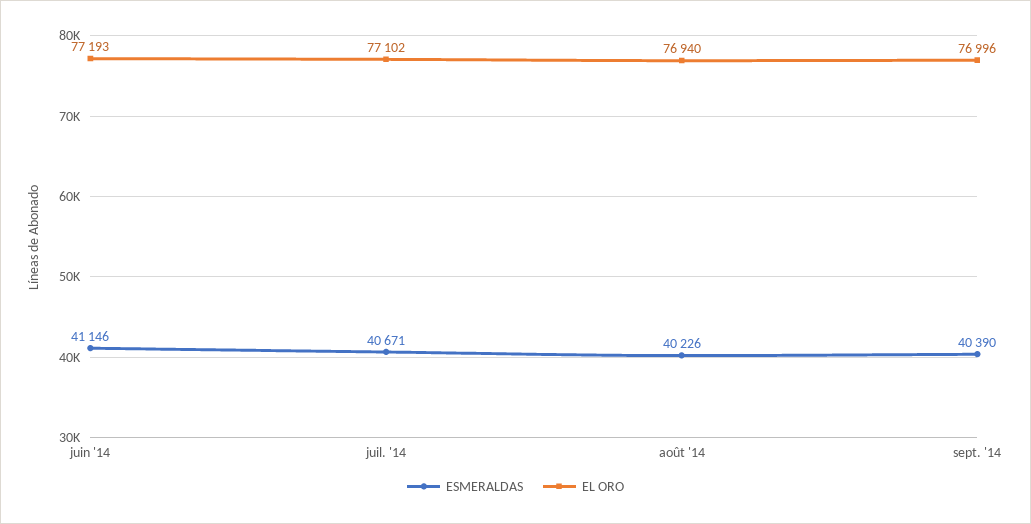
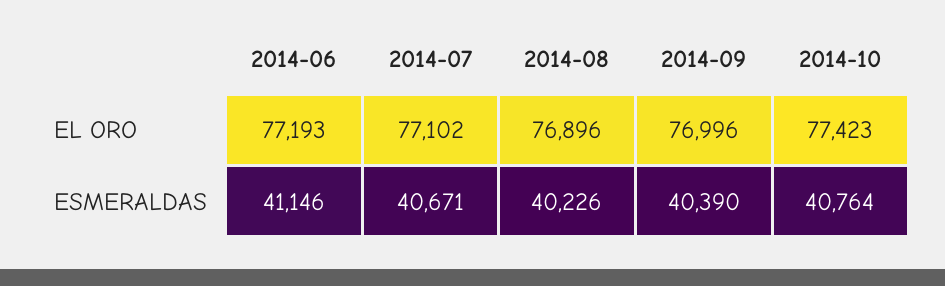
EL ORO, août '14: 76940 -> 76896
EL ORO, 2014-10: none -> 77423
ESMERALDAS, 2014-10: none -> 40764

